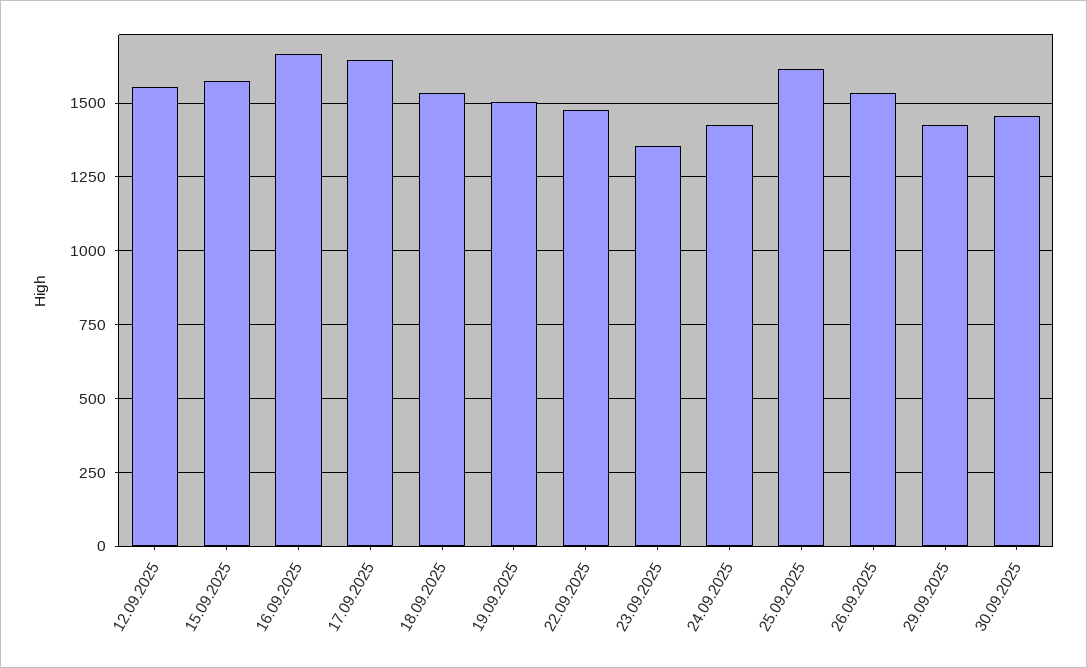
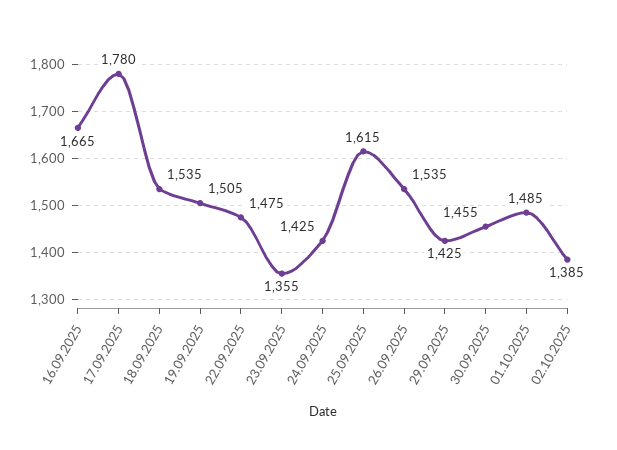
12.09.2025: 1550 -> none
15.09.2025: 1575 -> none
17.09.2025: 1650 -> 1780
01.10.2025: none -> 1485
02.10.2025: none -> 1385

